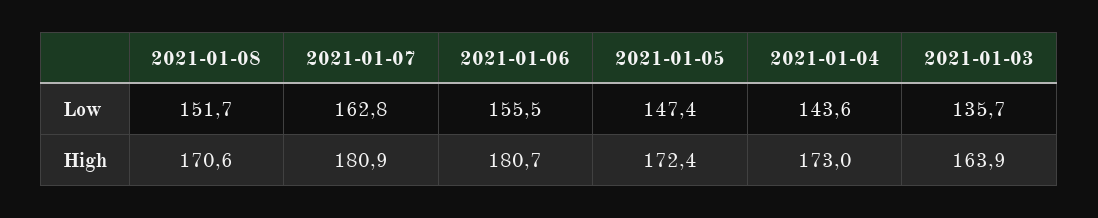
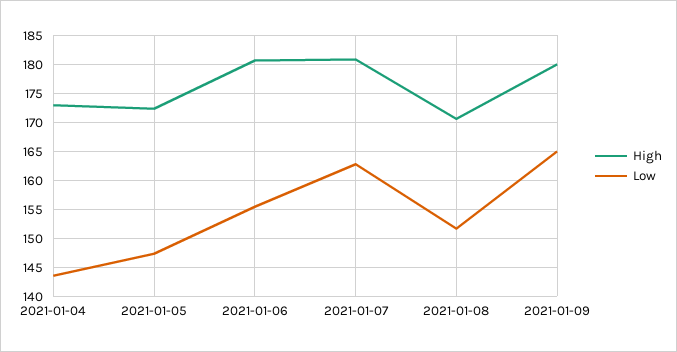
Low, 2021-01-03: 135.7 -> none
High, 2021-01-03: 163.9 -> none
High, 2021-01-09: none -> 180
Low, 2021-01-09: none -> 165

